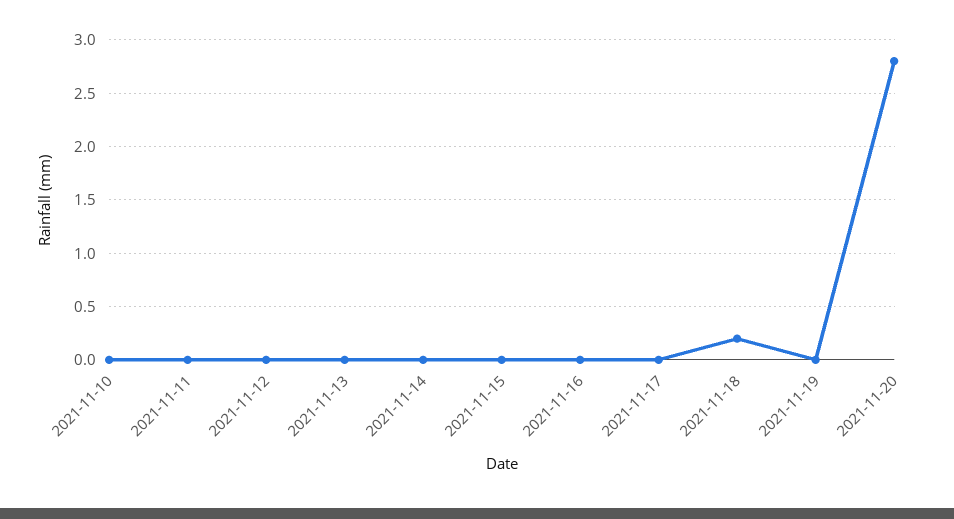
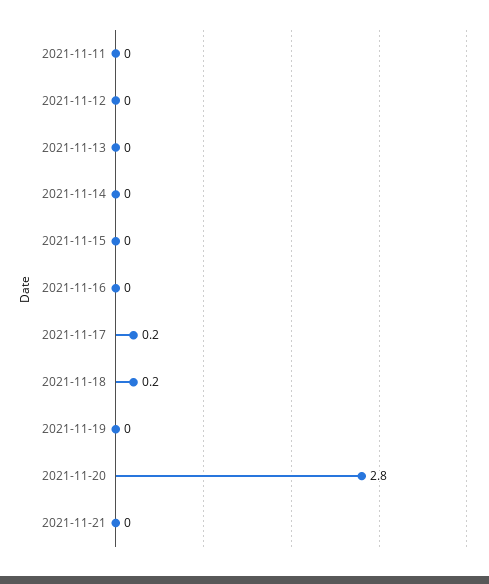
2021-11-10: 0 -> none
2021-11-17: 0 -> 0.2
2021-11-21: none -> 0

